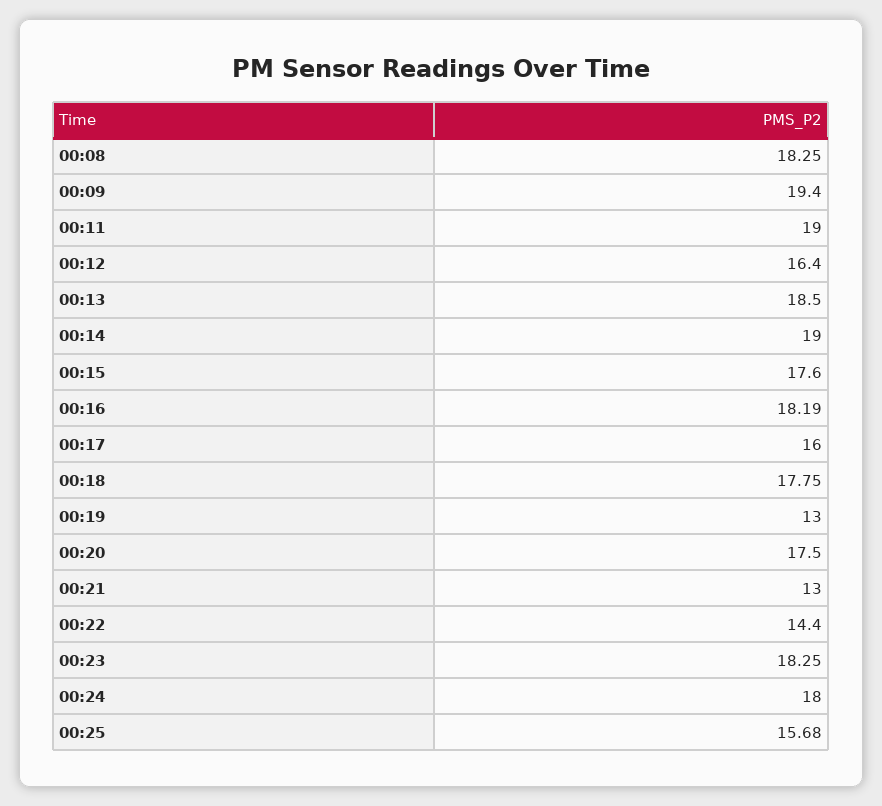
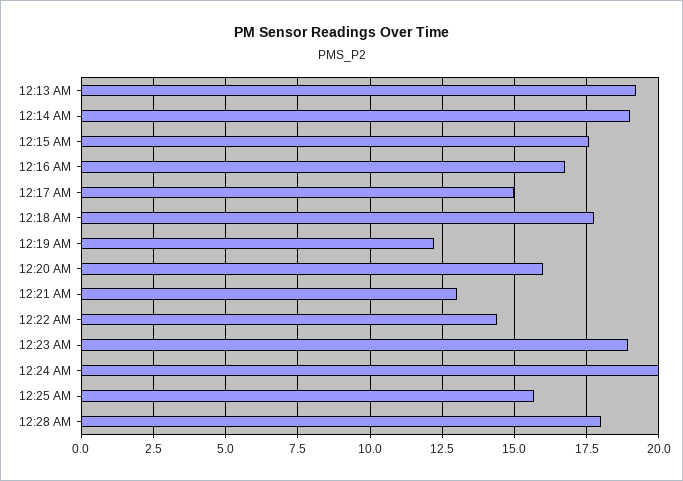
00:08: 18.25 -> none
00:09: 19.4 -> none
00:11: 19 -> none
00:12: 16.4 -> none
00:13: 18.5 -> 19.25
00:16: 18.19 -> 16.75
00:17: 16 -> 15
00:19: 13 -> 12.25
00:20: 17.5 -> 16
00:23: 18.25 -> 19
00:24: 18 -> 20
12:28 AM: none -> 18

